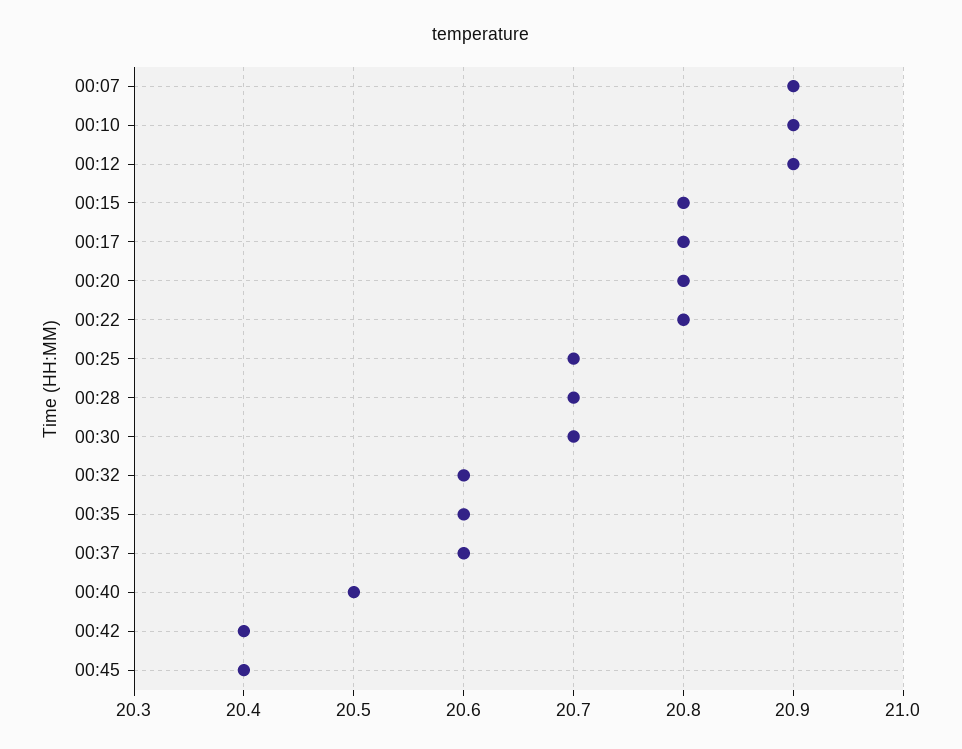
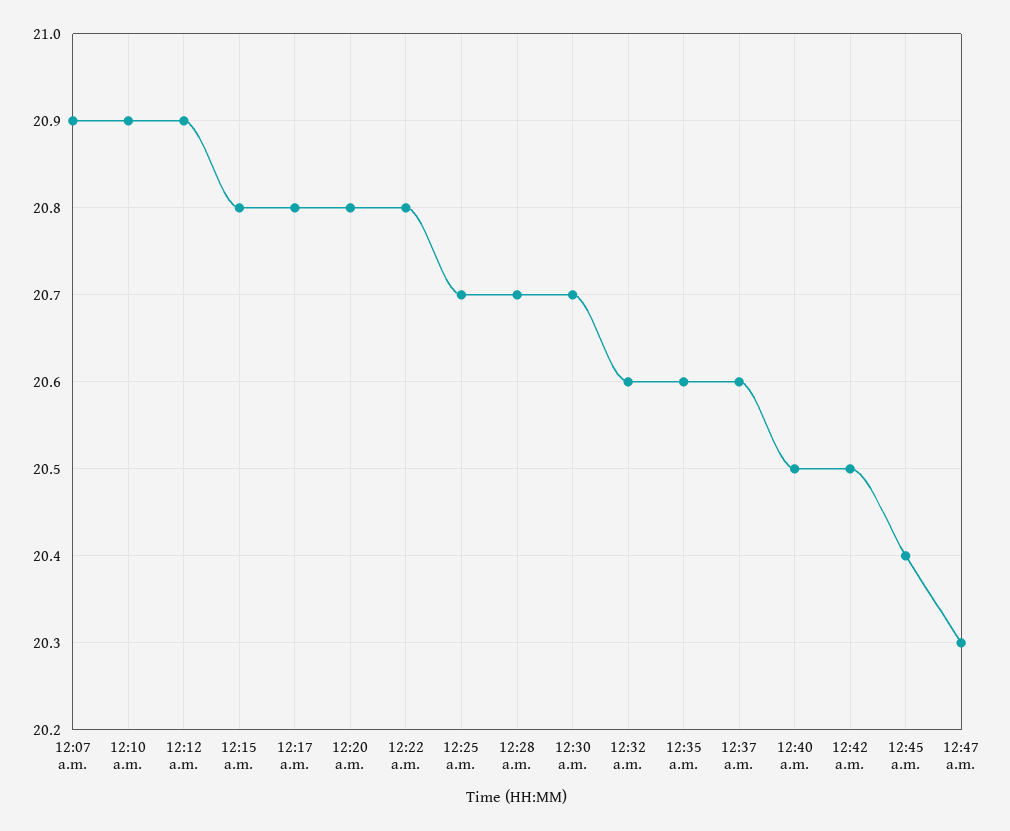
00:42: 20.4 -> 20.5
12:47 a.m.: none -> 20.3

